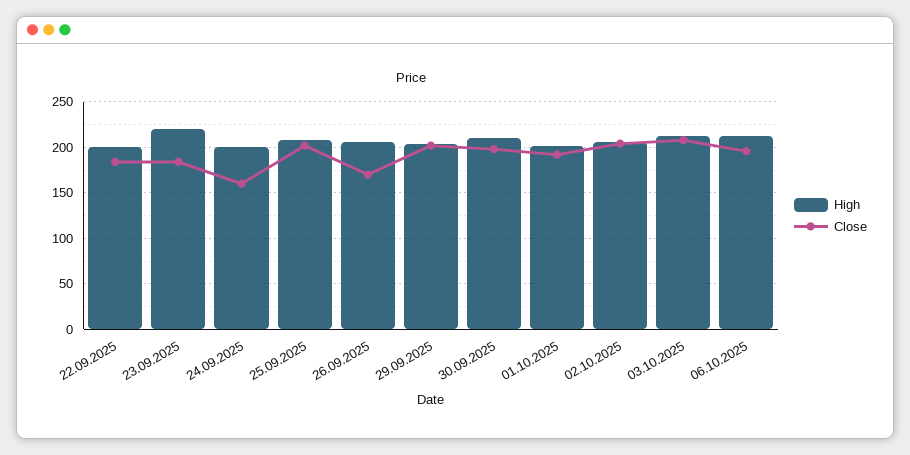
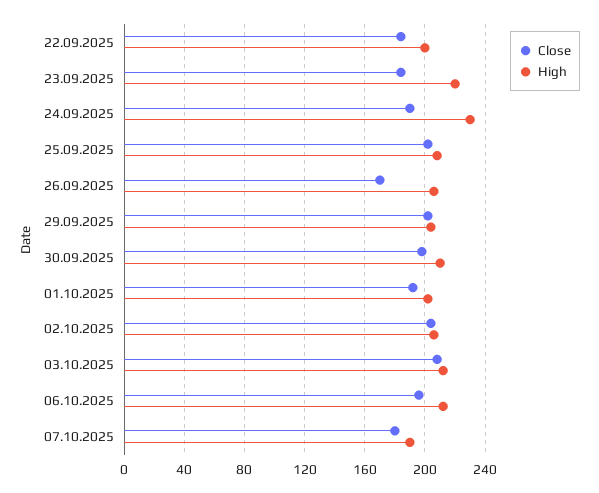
High, 24.09.2025: 200 -> 230
Close, 24.09.2025: 160 -> 190
Close, 07.10.2025: none -> 180
High, 07.10.2025: none -> 190

